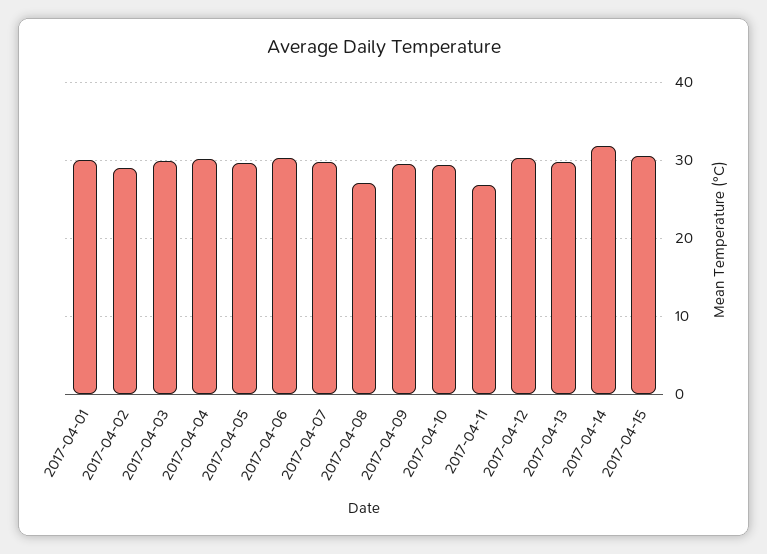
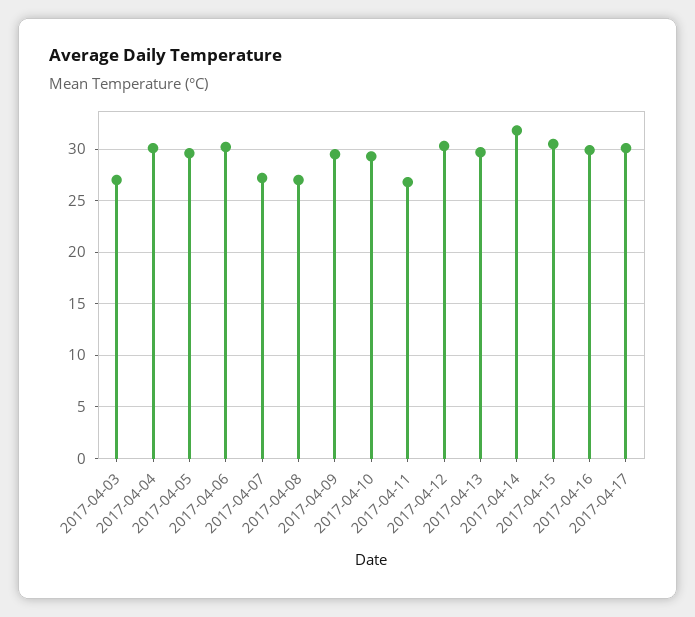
2017-04-01: 30 -> none
2017-04-02: 29 -> none
2017-04-03: 30 -> 27
2017-04-07: 30 -> 27
2017-04-16: none -> 30
2017-04-17: none -> 30

